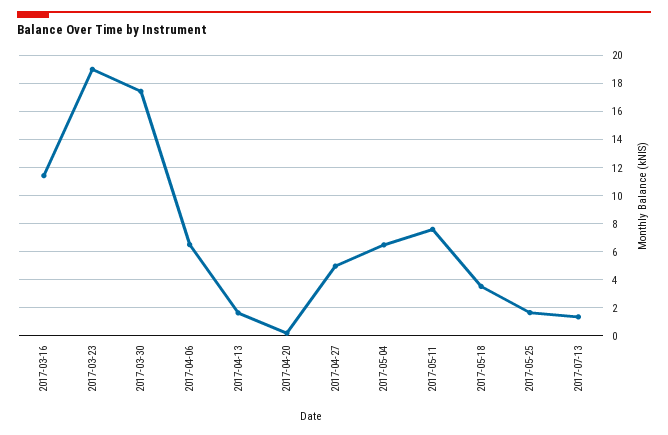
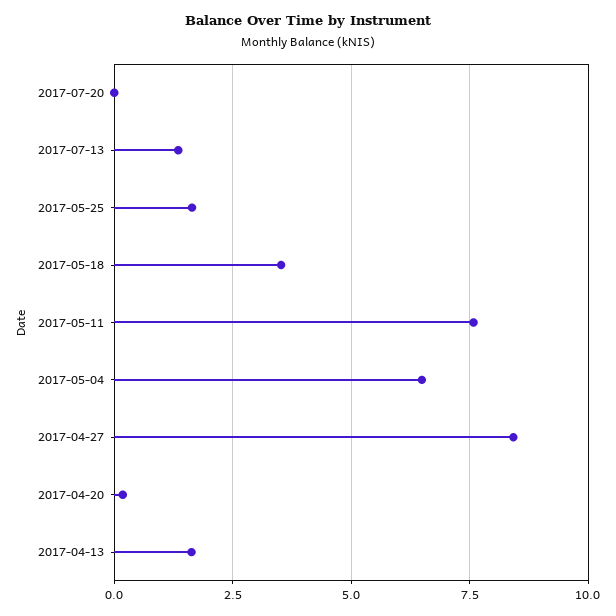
2017-03-16: 11.5 -> none
2017-03-23: 19 -> none
2017-03-30: 17.5 -> none
2017-04-06: 6.5 -> none
2017-04-27: 5 -> 8.5
2017-07-20: none -> 0

